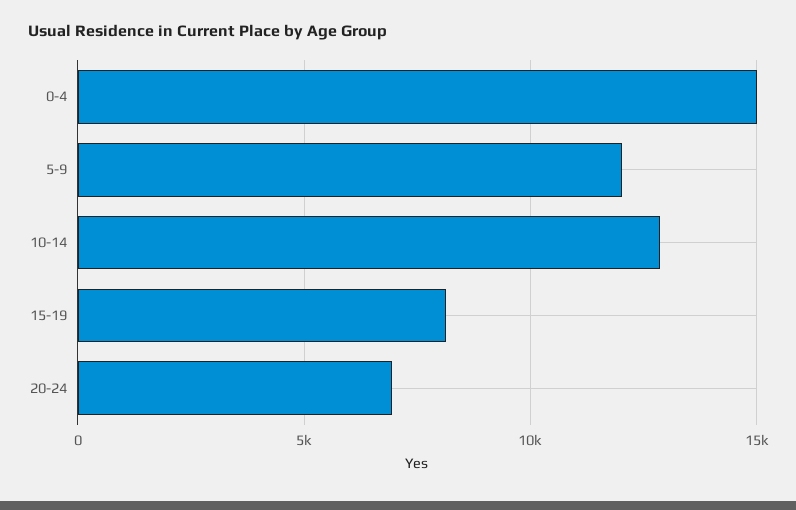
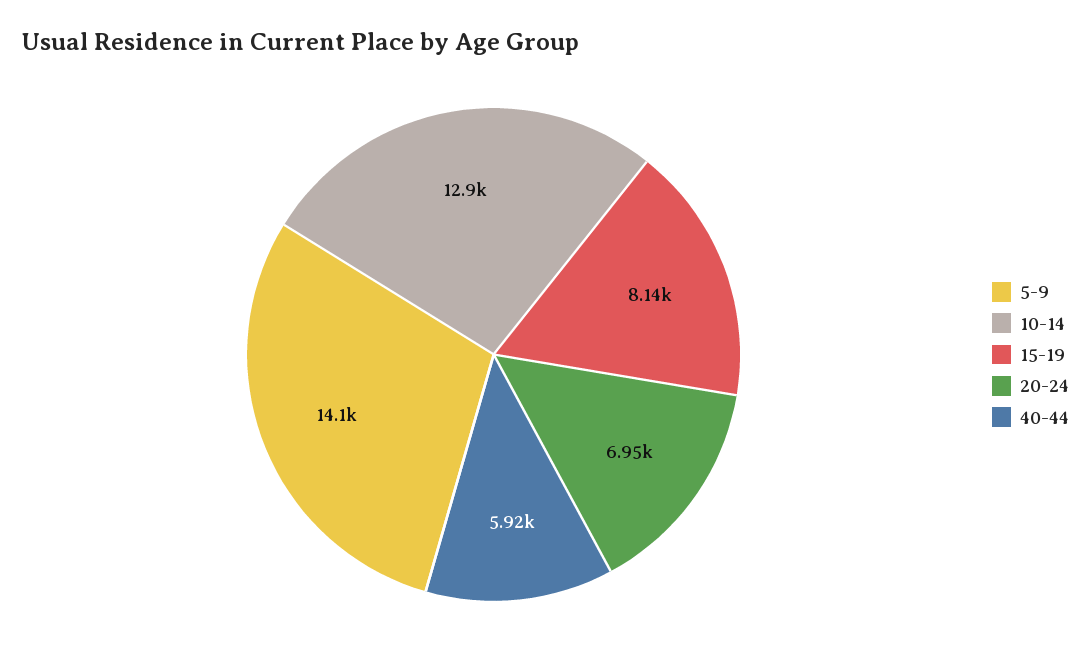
0-4: 15000 -> none
5-9: 12000 -> 14100
40-44: none -> 5920

